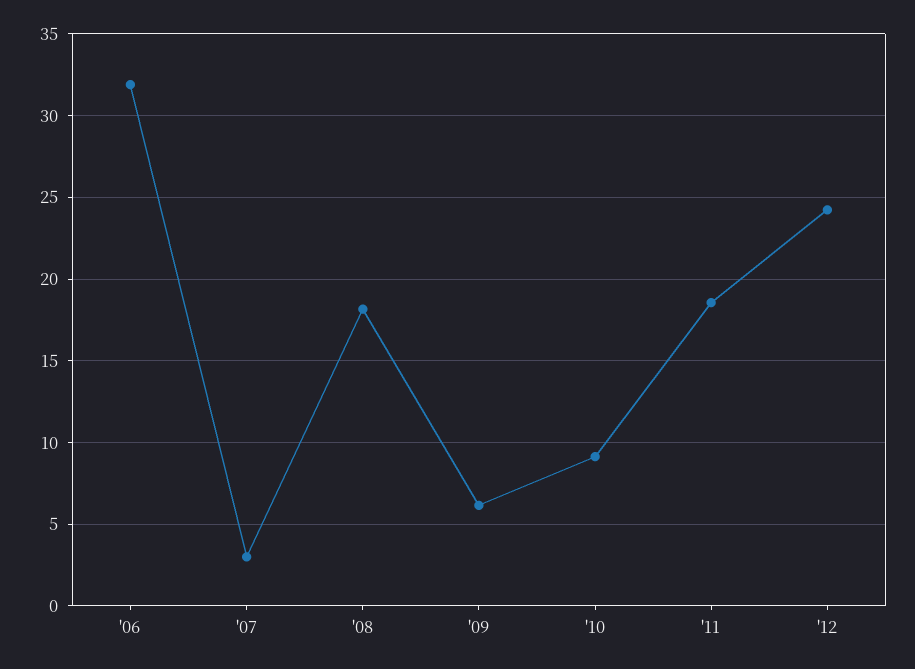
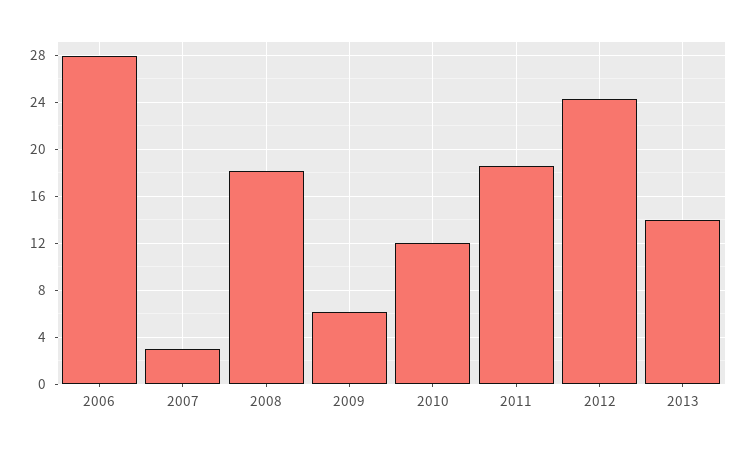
'06: 32 -> 28
'10: 9 -> 12
2013: none -> 14

